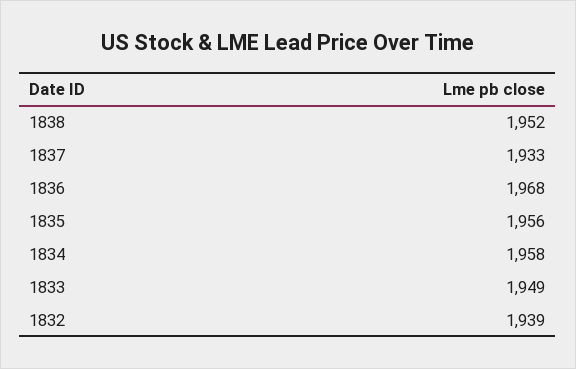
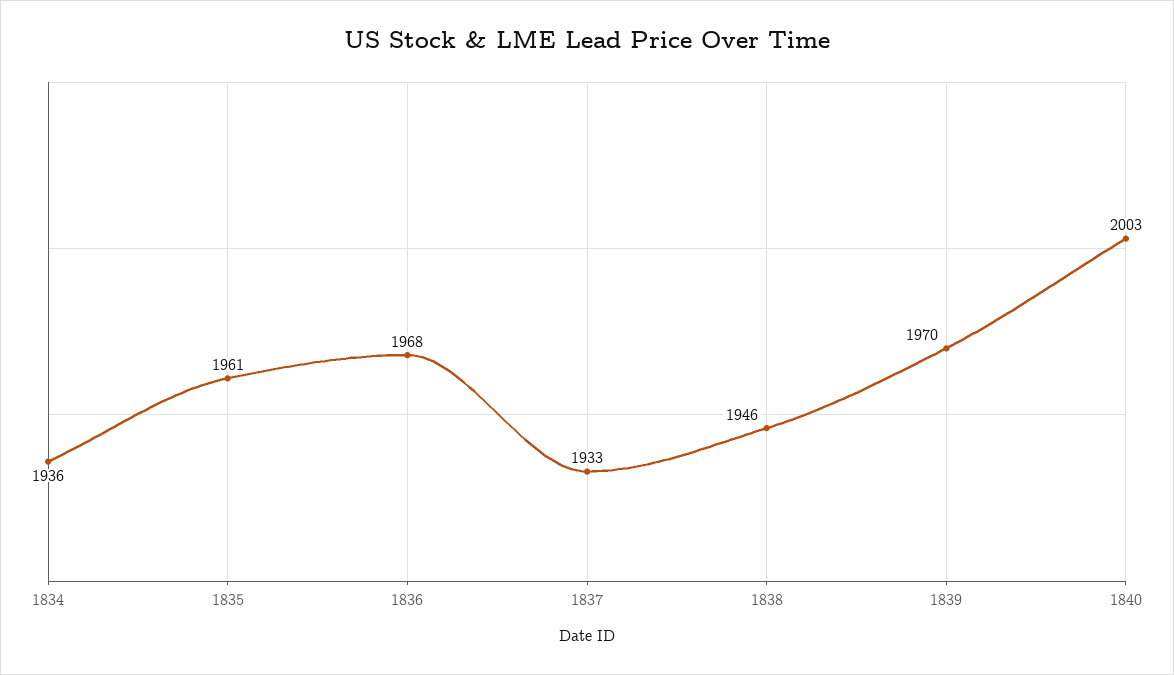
1838: 1952 -> 1946
1835: 1956 -> 1961
1834: 1958 -> 1936
1833: 1949 -> none
1832: 1939 -> none
1839: none -> 1970
1840: none -> 2003

